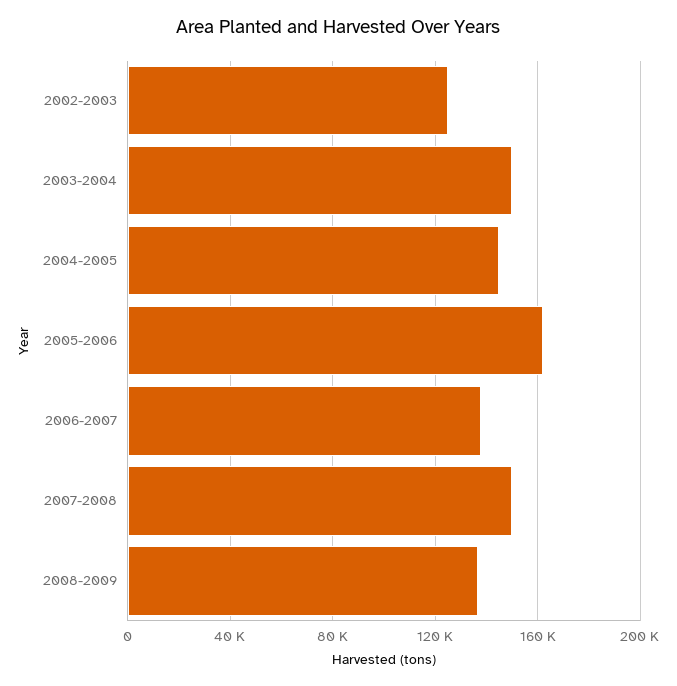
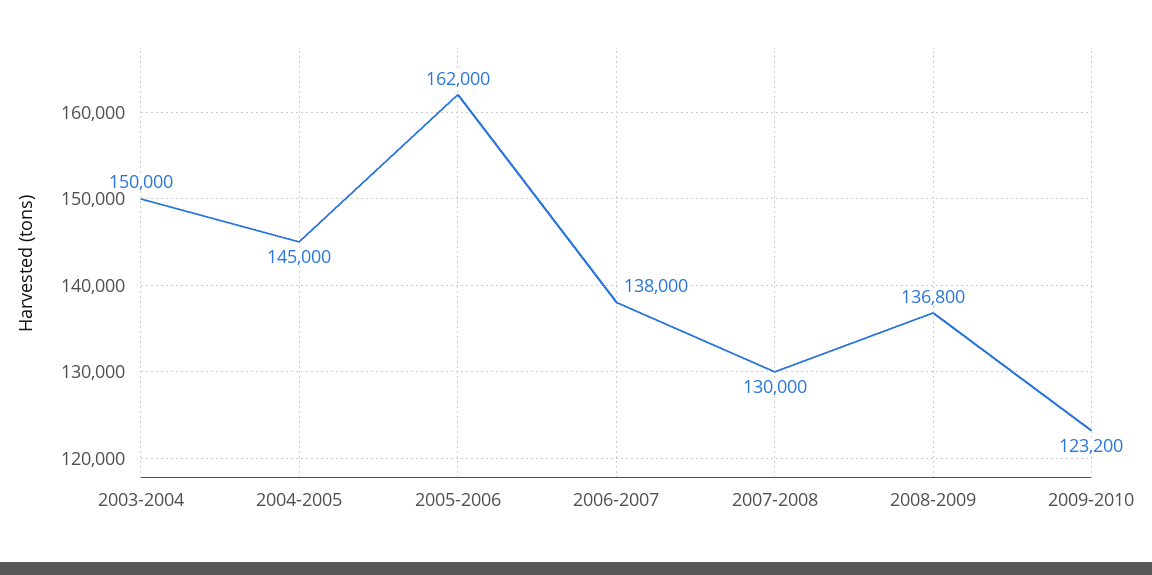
2002-2003: 125000 -> none
2007-2008: 150000 -> 130000
2009-2010: none -> 123200

